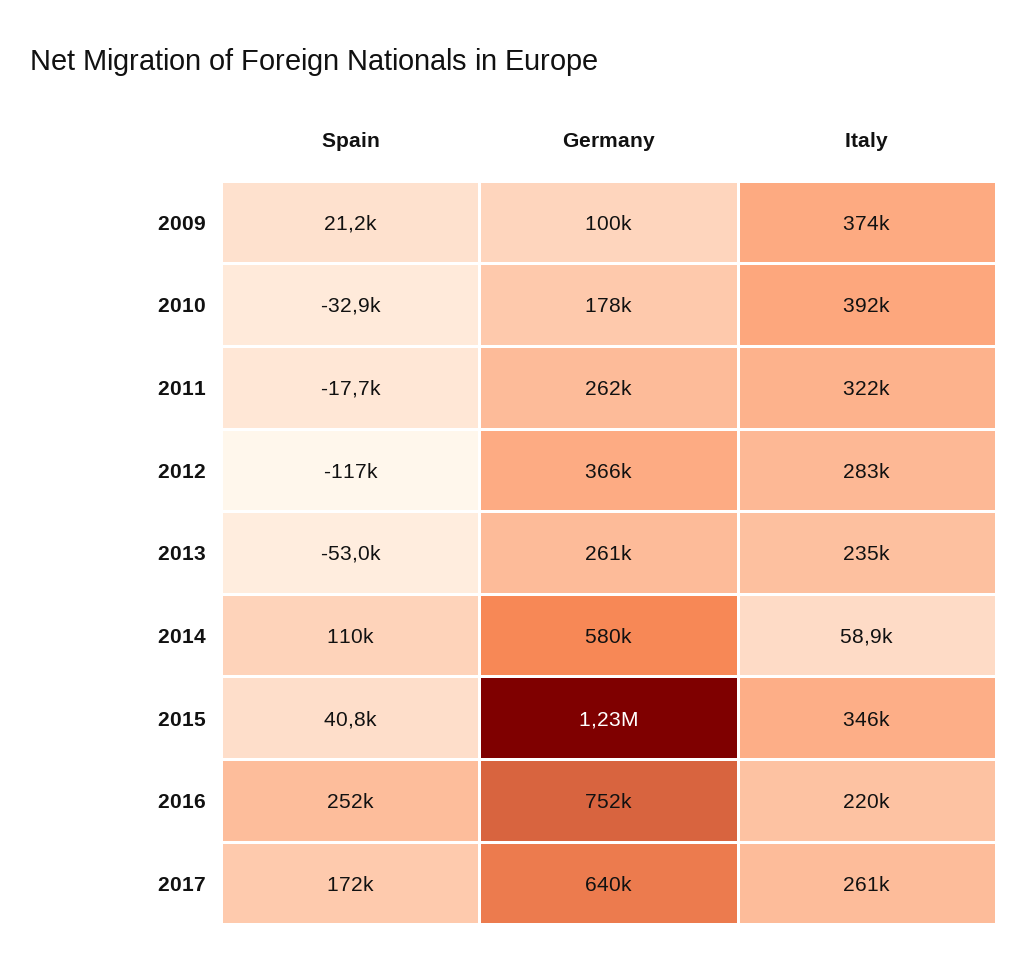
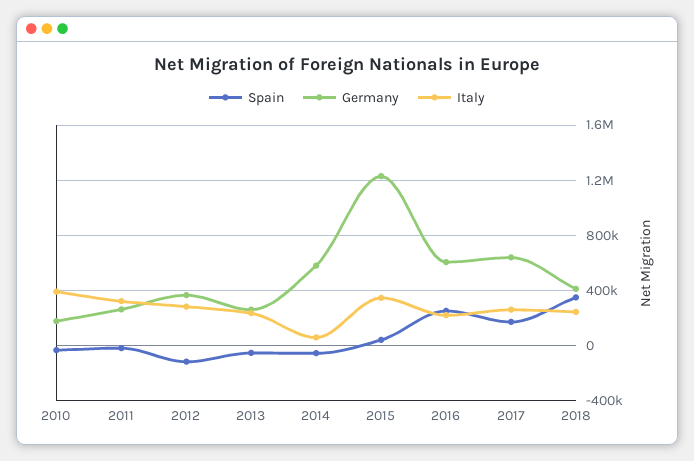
Spain, 2009: 21200 -> none
Germany, 2009: 100000 -> none
Italy, 2009: 374000 -> none
Spain, 2014: 110000 -> -50000
Germany, 2016: 752000 -> 600000
Spain, 2018: none -> 350000
Germany, 2018: none -> 400000
Italy, 2018: none -> 250000

